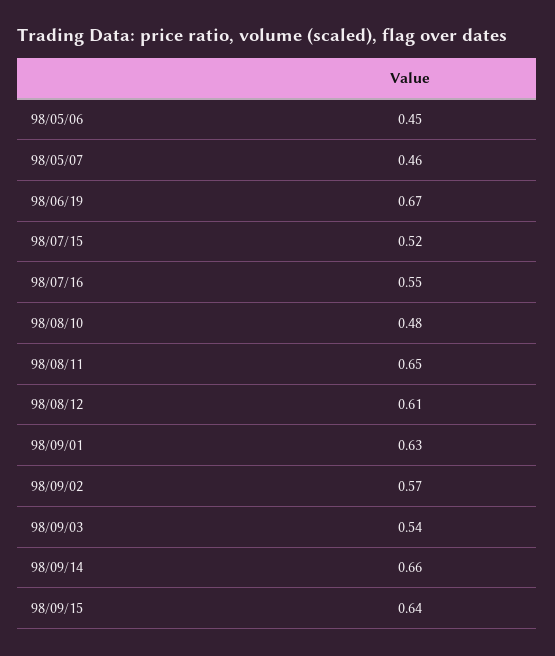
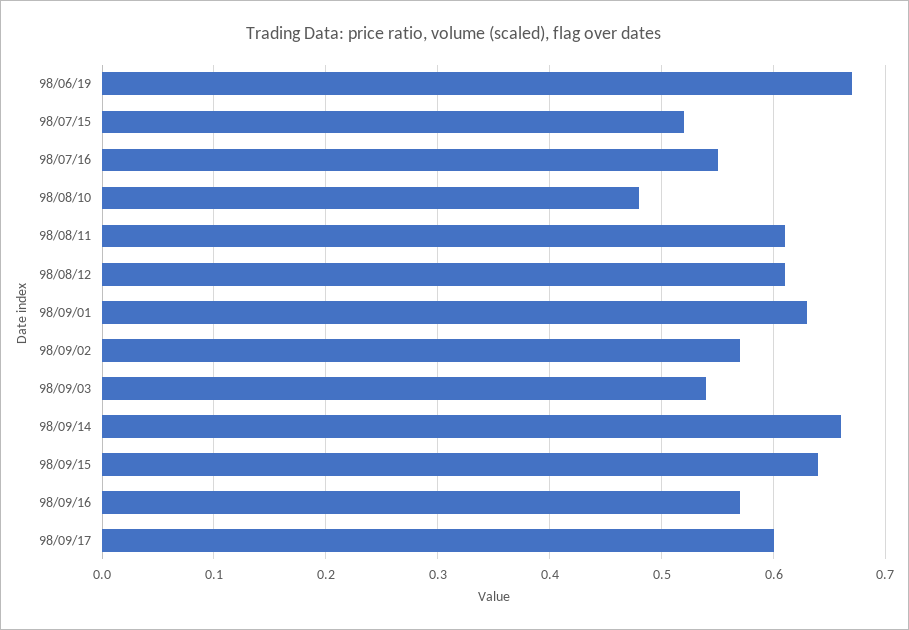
98/05/06: 0.45 -> none
98/05/07: 0.46 -> none
98/08/11: 0.65 -> 0.61
98/09/16: none -> 0.57
98/09/17: none -> 0.6

